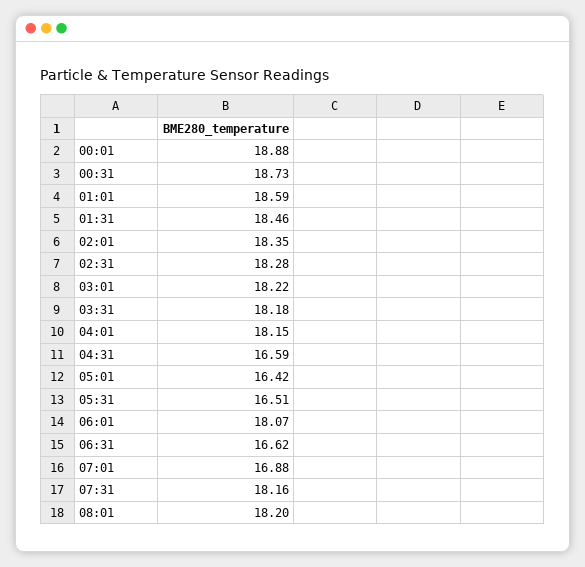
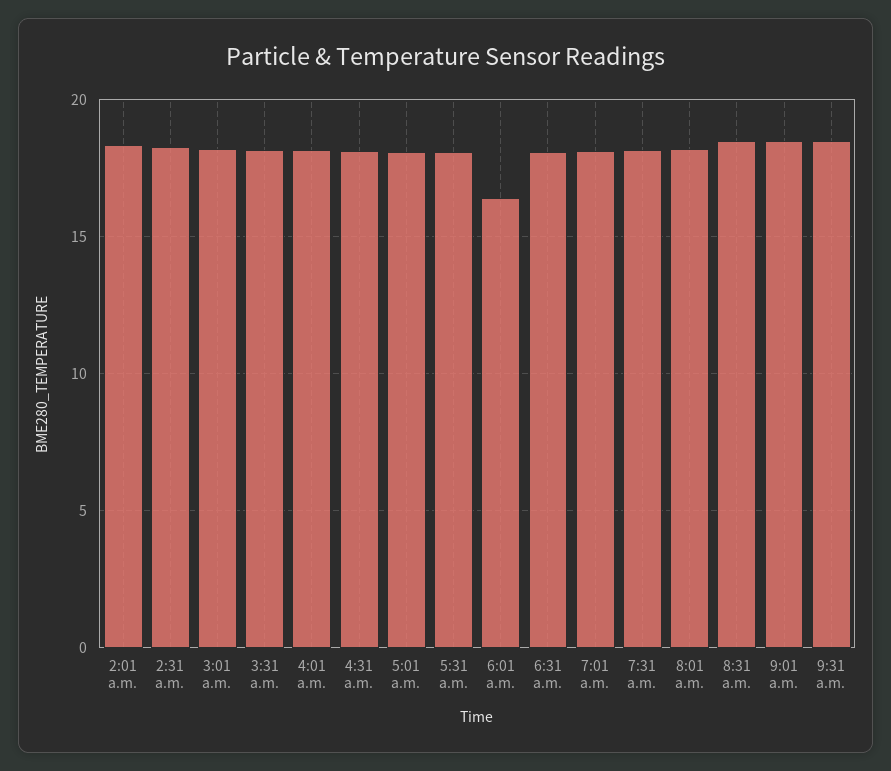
00:01: 18.88 -> none
00:31: 18.73 -> none
01:01: 18.59 -> none
01:31: 18.46 -> none
04:31: 16.59 -> 18
05:01: 16.42 -> 18
05:31: 16.51 -> 18
06:01: 18.07 -> 16.5
06:31: 16.62 -> 18
07:01: 16.88 -> 18
8:31 a.m.: none -> 18.5
9:01 a.m.: none -> 18.5
9:31 a.m.: none -> 18.5

